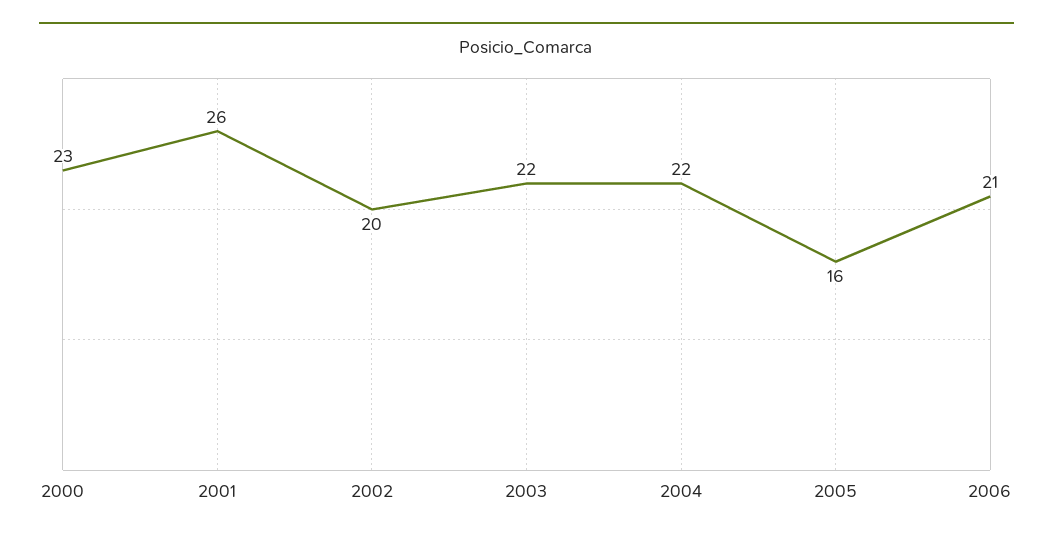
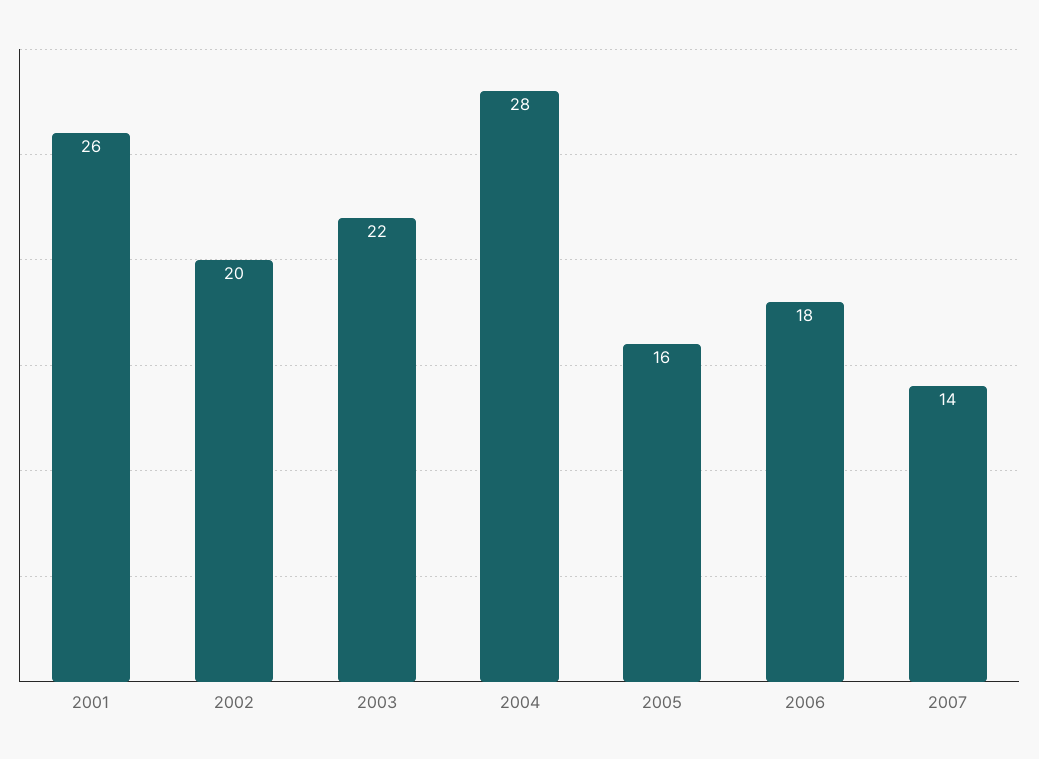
2000: 23 -> none
2004: 22 -> 28
2006: 21 -> 18
2007: none -> 14

